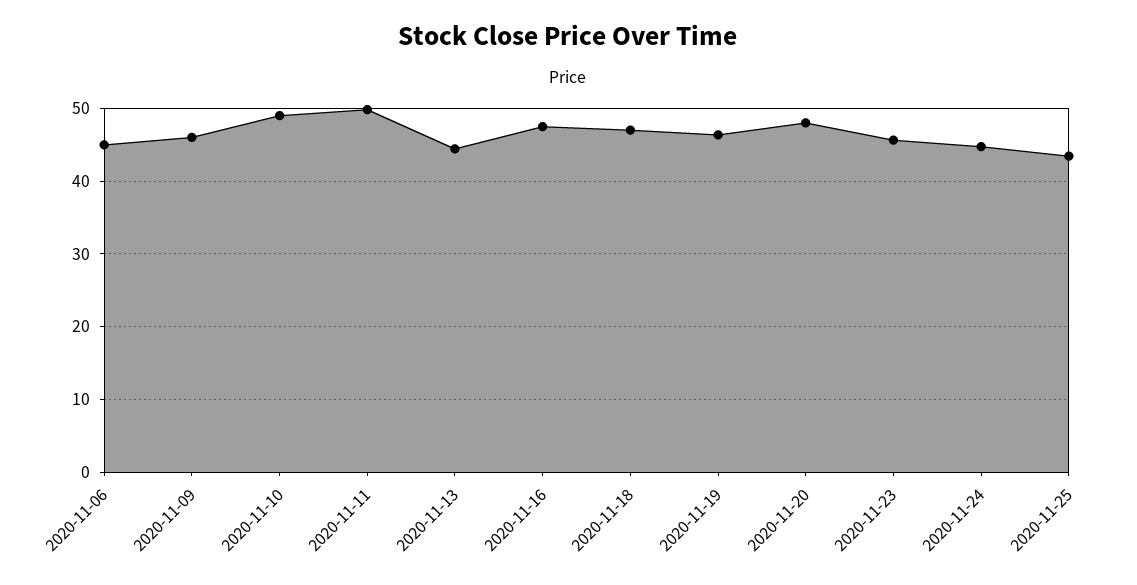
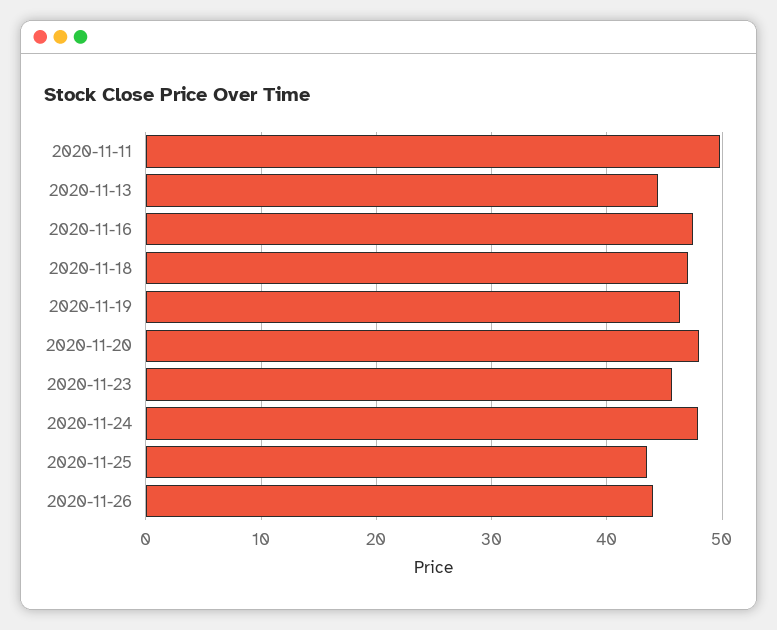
2020-11-06: 45 -> none
2020-11-09: 46 -> none
2020-11-10: 49 -> none
2020-11-24: 45 -> 48
2020-11-26: none -> 44

